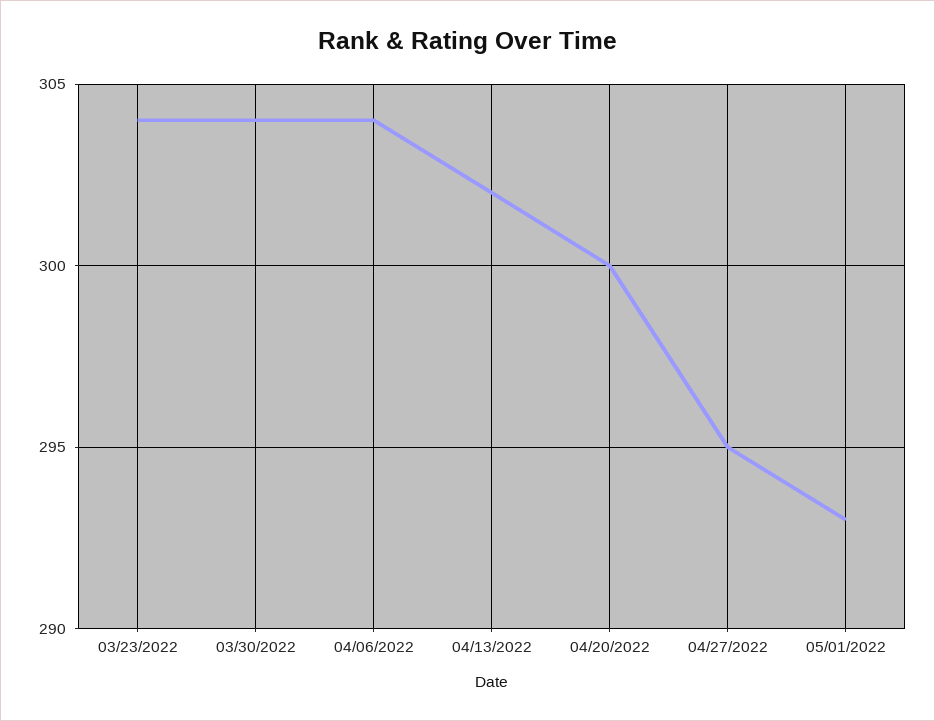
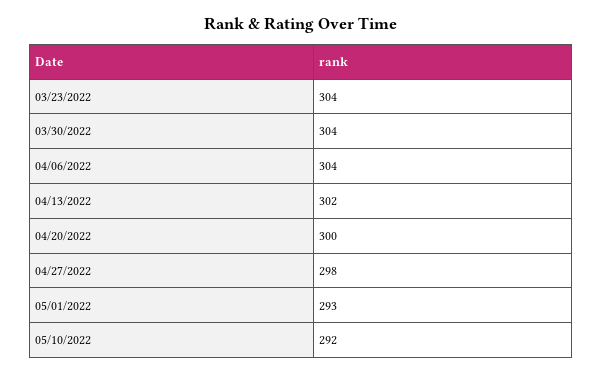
04/27/2022: 295 -> 298
05/10/2022: none -> 292

